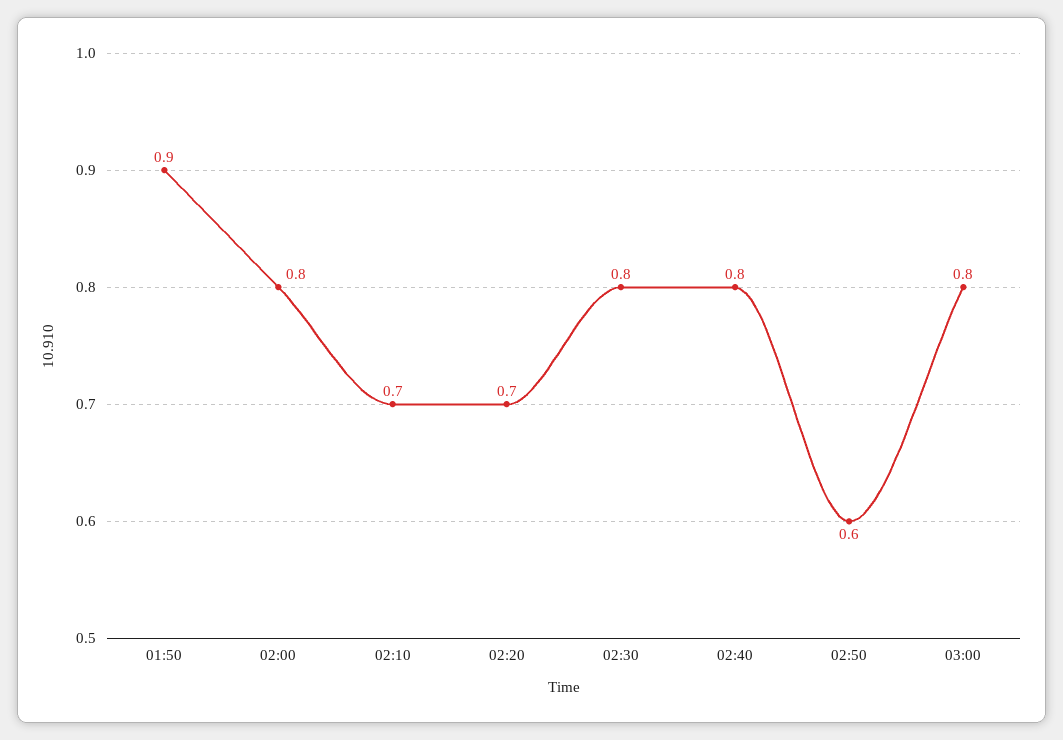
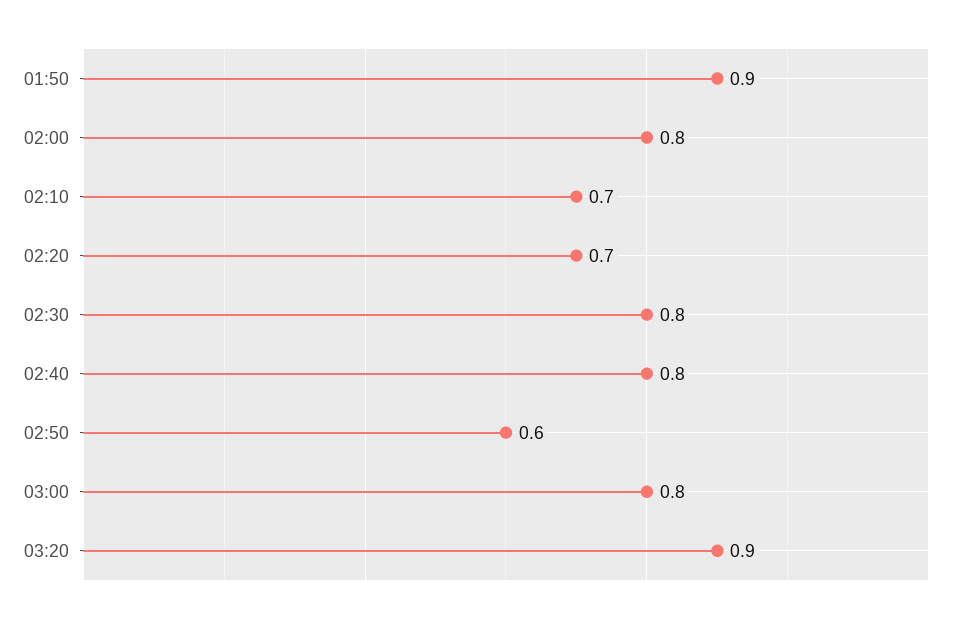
03:20: none -> 0.9

